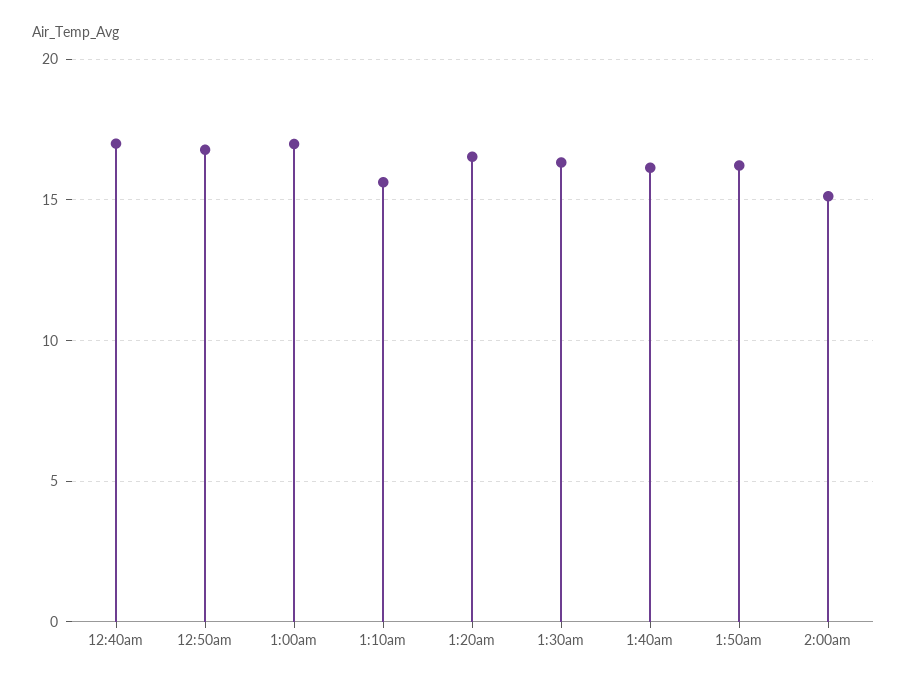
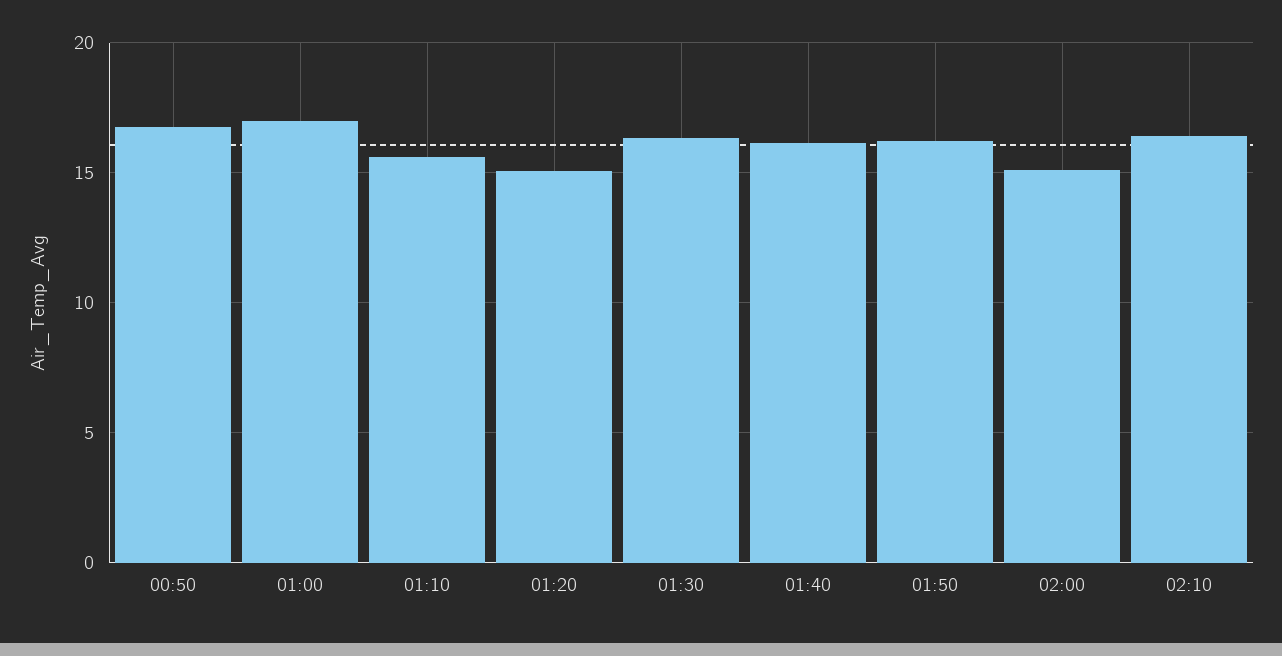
12:40am: 17 -> none
1:20am: 16.5 -> 15
02:10: none -> 16.5

